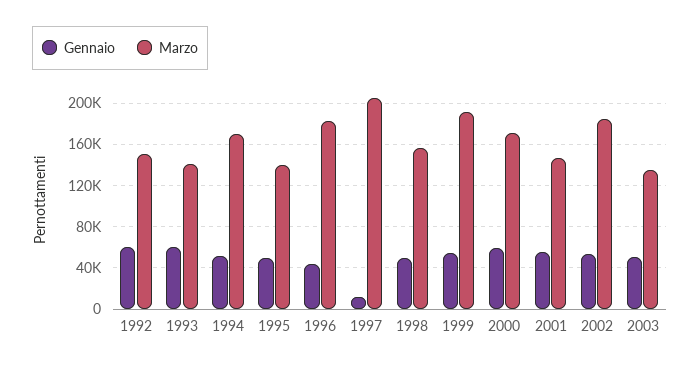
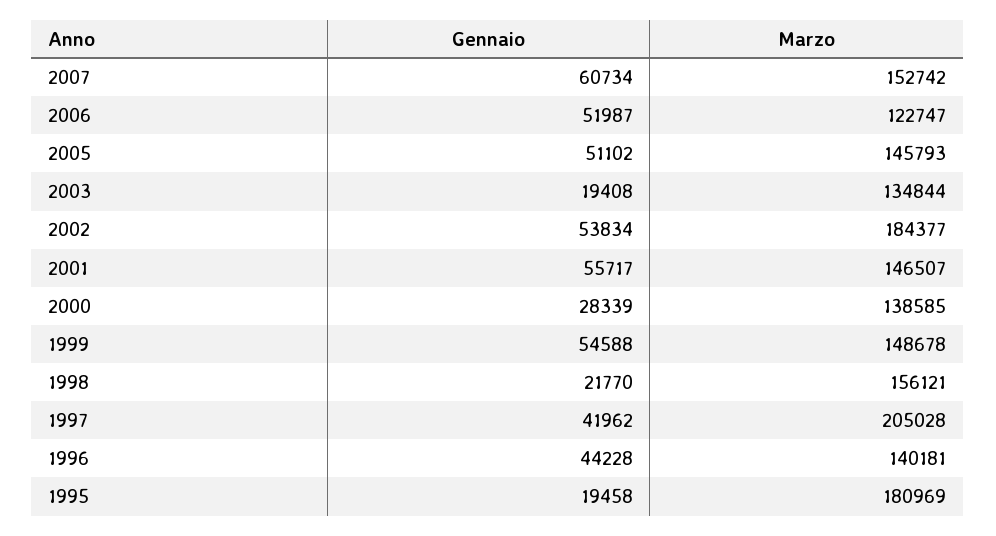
Gennaio, 1992: 60000 -> none
Marzo, 1992: 150000 -> none
Gennaio, 1993: 60000 -> none
Marzo, 1993: 140000 -> none
Gennaio, 1994: 50000 -> none
Marzo, 1994: 170000 -> none
Gennaio, 1995: 50000 -> 19458
Marzo, 1995: 140000 -> 180969
Marzo, 1996: 180000 -> 140181
Gennaio, 1997: 10000 -> 41962
Gennaio, 1998: 50000 -> 21770
Marzo, 1999: 190000 -> 148678
Gennaio, 2000: 60000 -> 28339
Marzo, 2000: 170000 -> 138585
Gennaio, 2003: 50000 -> 19408
Gennaio, 2007: none -> 60734
Marzo, 2007: none -> 152742
Gennaio, 2006: none -> 51987
Marzo, 2006: none -> 122747
Gennaio, 2005: none -> 51102
Marzo, 2005: none -> 145793

